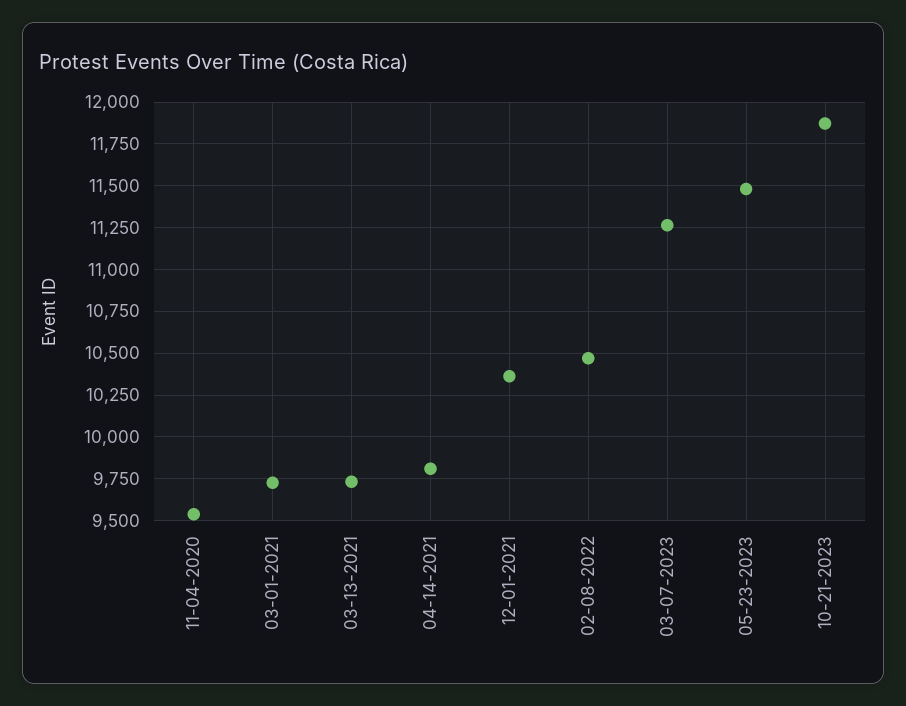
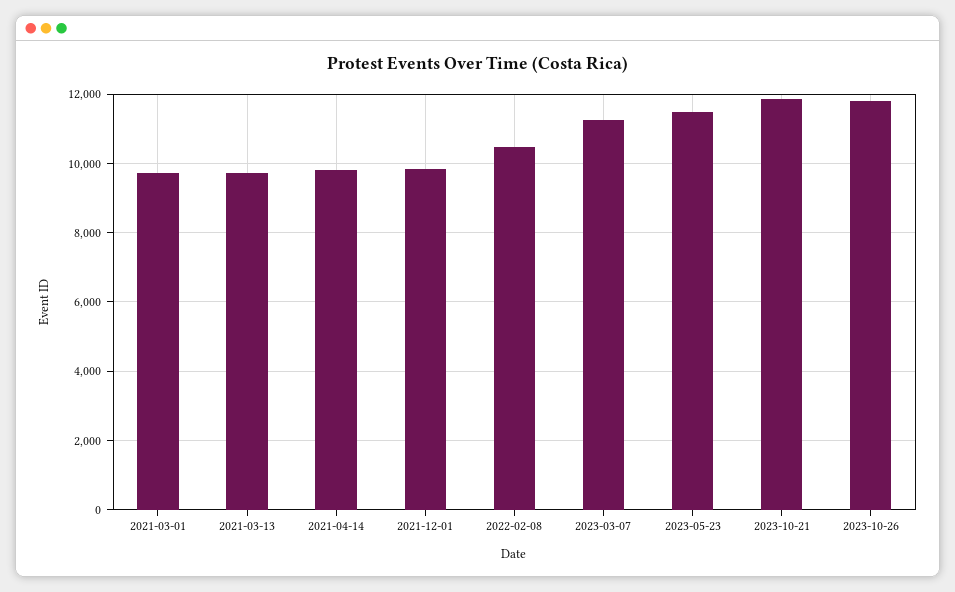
11-04-2020: 9550 -> none
12-01-2021: 10350 -> 9800
2023-10-26: none -> 11800

